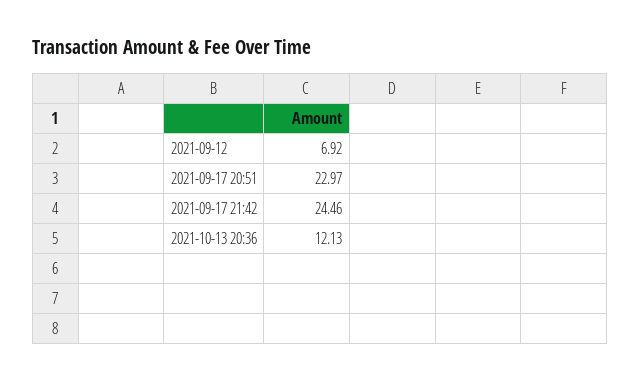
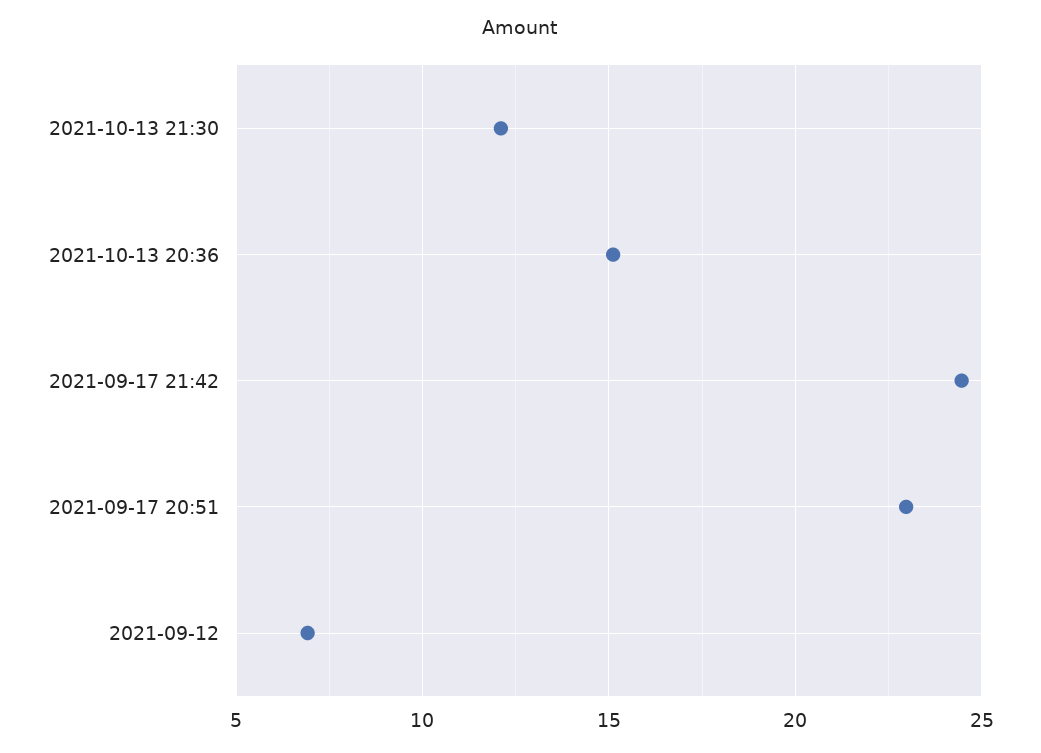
2021-10-13 20:36: 12.13 -> 15
2021-10-13 21:30: none -> 12

